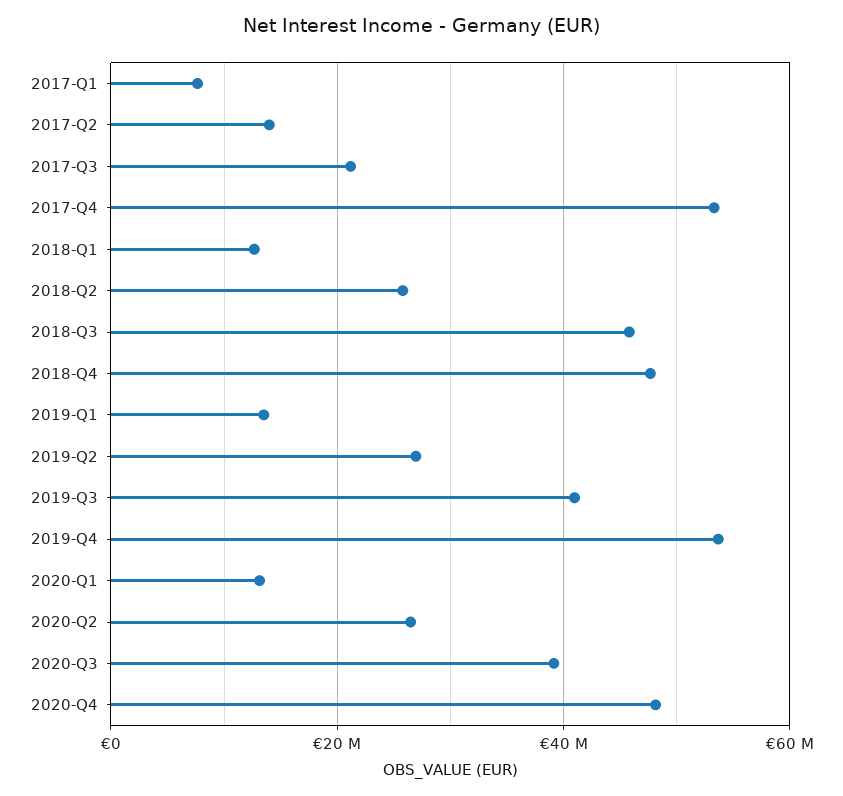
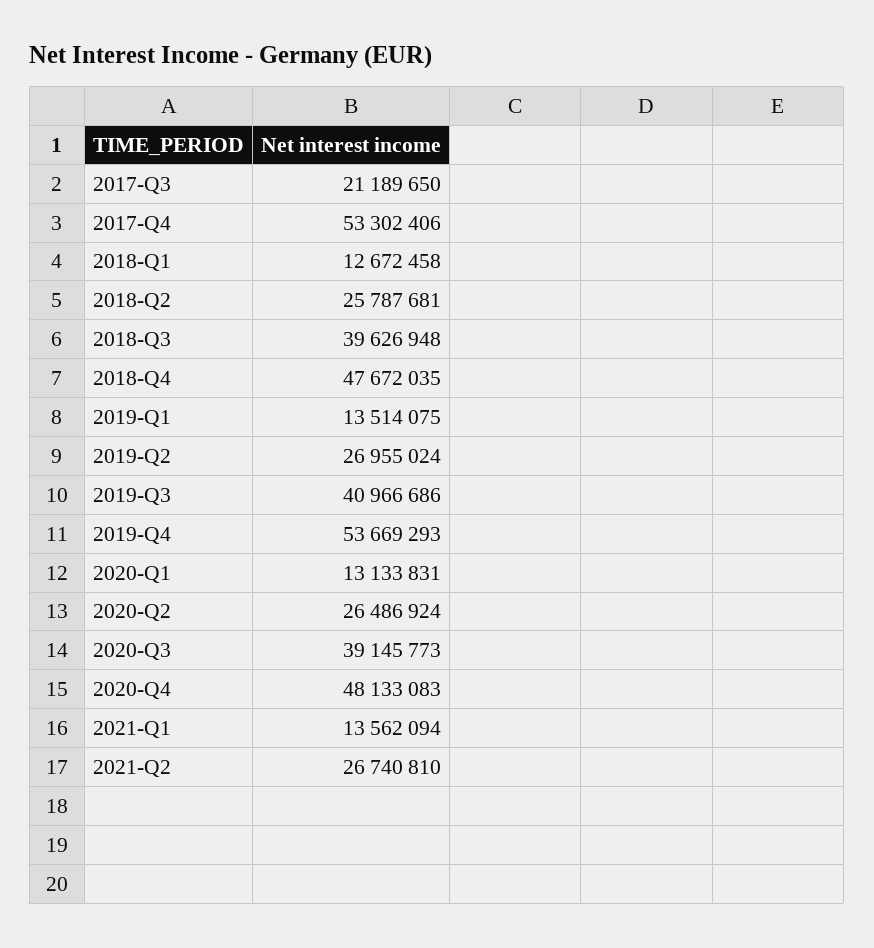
2017-Q1: 8000000 -> none
2017-Q2: 14000000 -> none
2018-Q3: 46000000 -> 39626948
2021-Q1: none -> 13562094
2021-Q2: none -> 26740810

